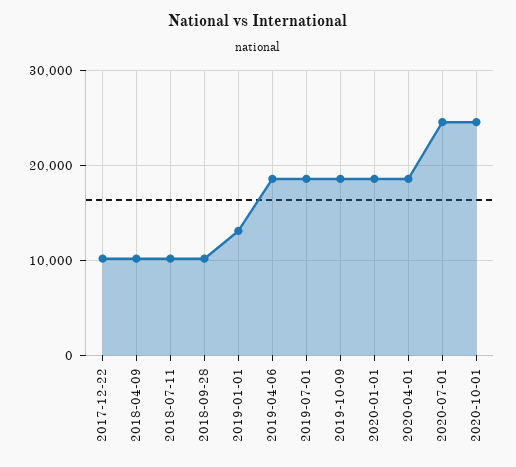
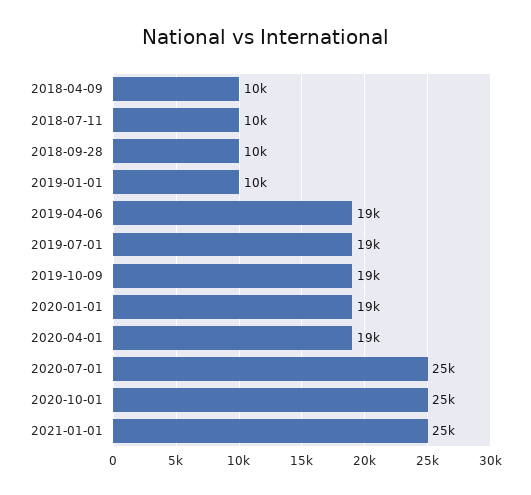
2017-12-22: 10000 -> none
2019-01-01: 13000 -> 10000
2021-01-01: none -> 25000

